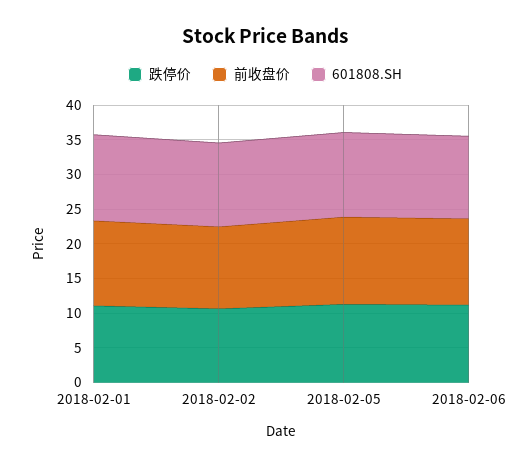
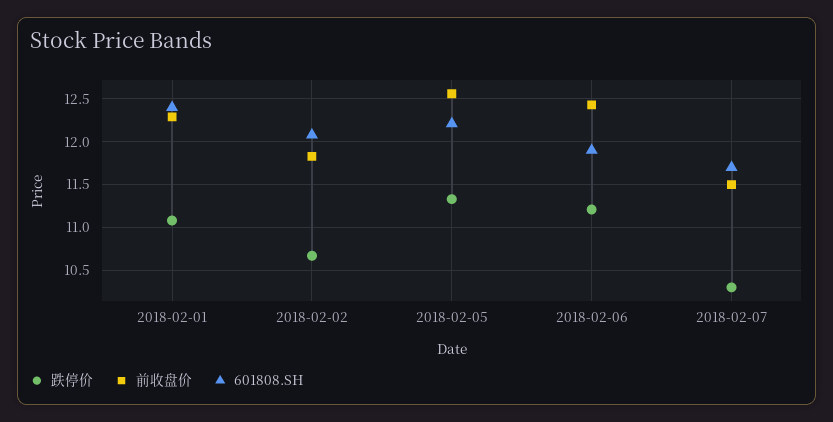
跌停价, 2018-02-07: none -> 10.3
前收盘价, 2018-02-07: none -> 11.5
601808.SH, 2018-02-07: none -> 11.7

